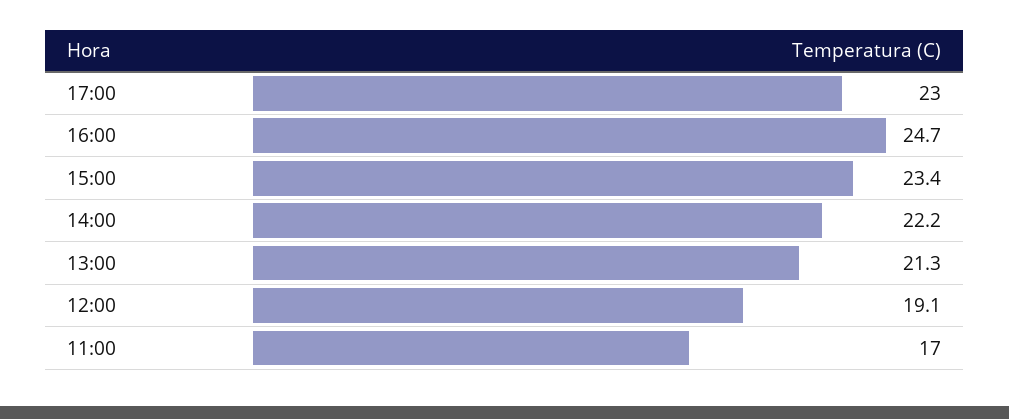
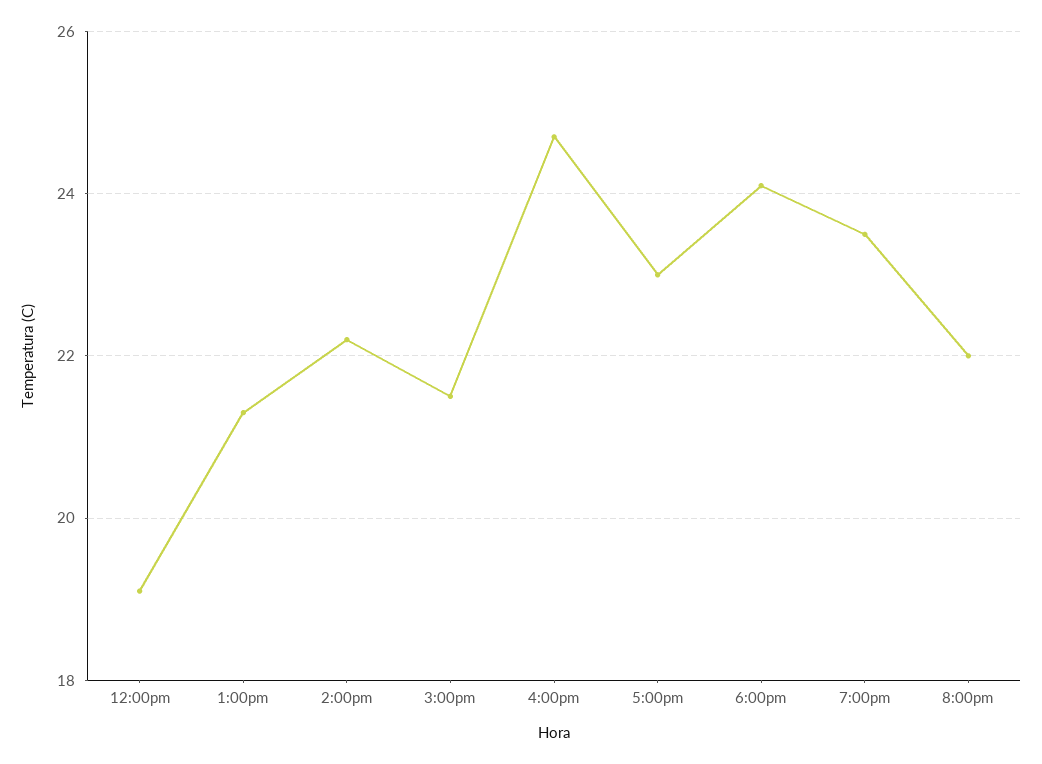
15:00: 23.4 -> 21.5
11:00: 17 -> none
6:00pm: none -> 24
7:00pm: none -> 23.5
8:00pm: none -> 22

